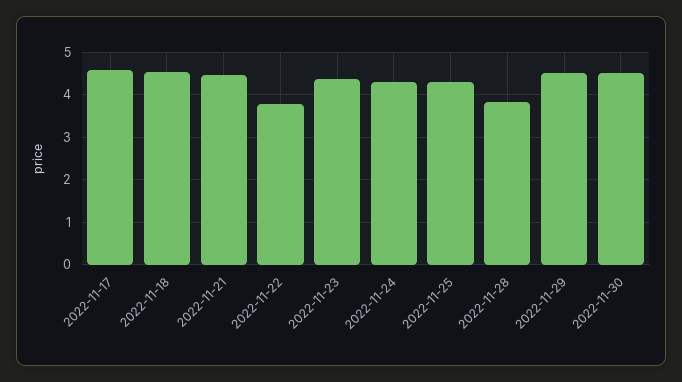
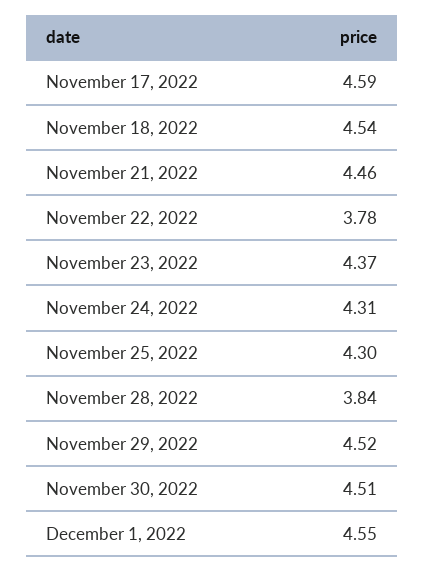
December 1, 2022: none -> 4.55

